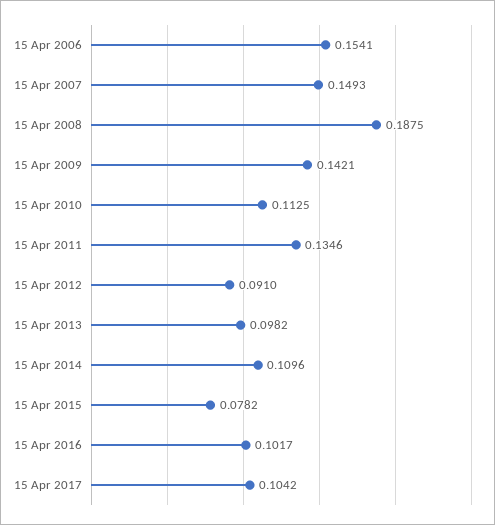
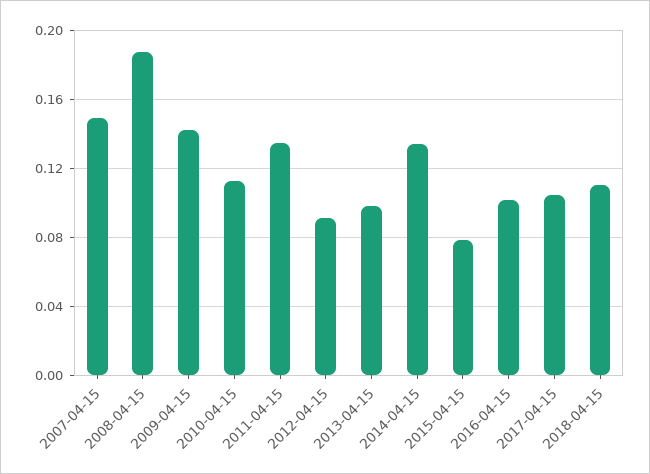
15 Apr 2006: 0.1541 -> none
15 Apr 2014: 0.1096 -> 0.135
2018-04-15: none -> 0.11

